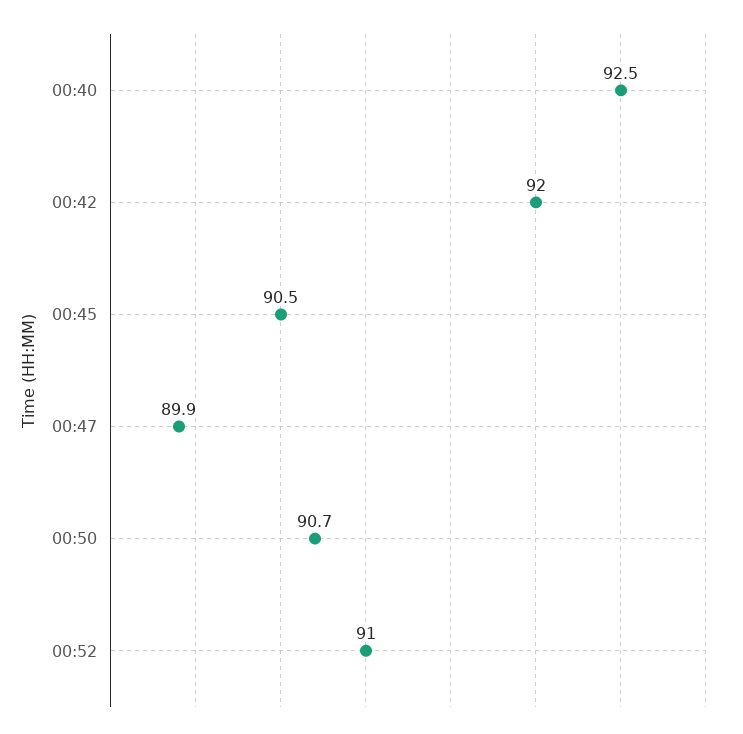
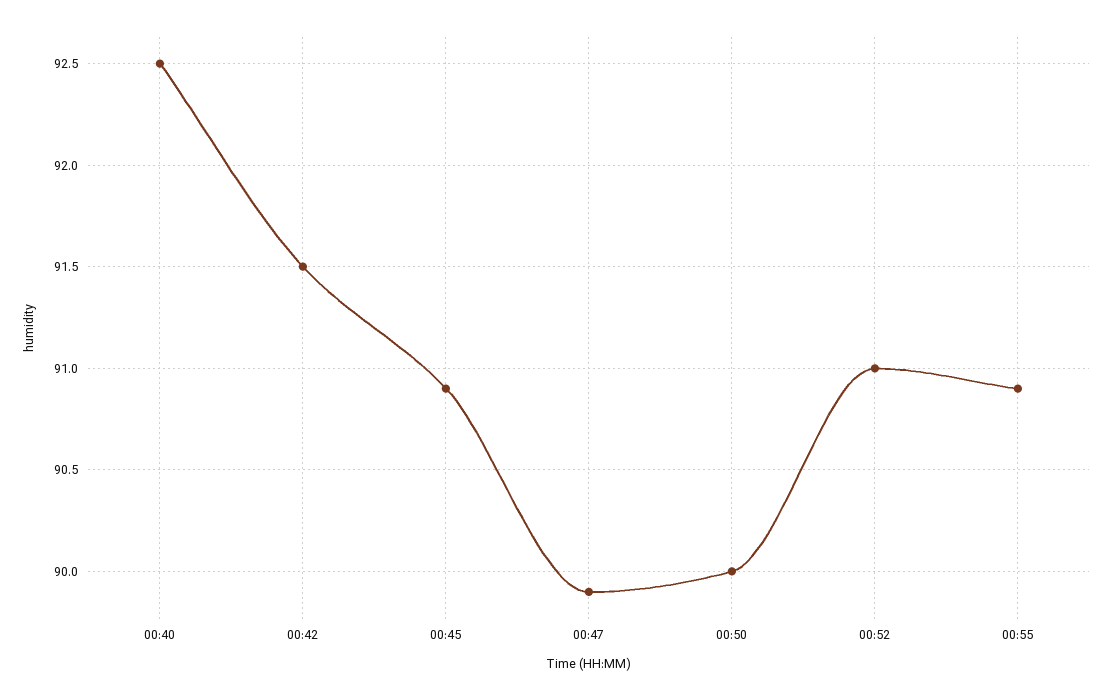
00:42: 92 -> 91.5
00:45: 90.5 -> 90.9
00:50: 90.7 -> 90
00:55: none -> 90.9

